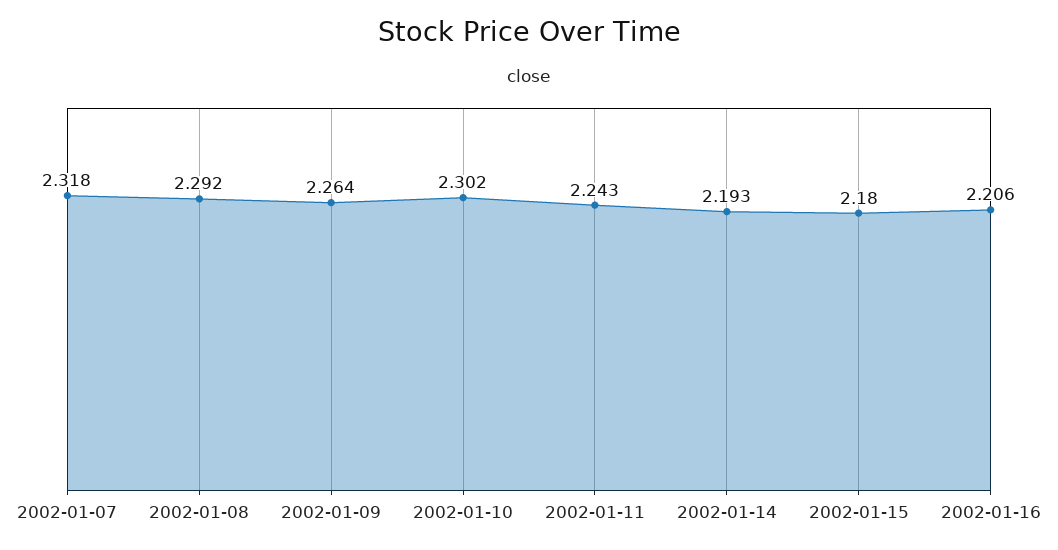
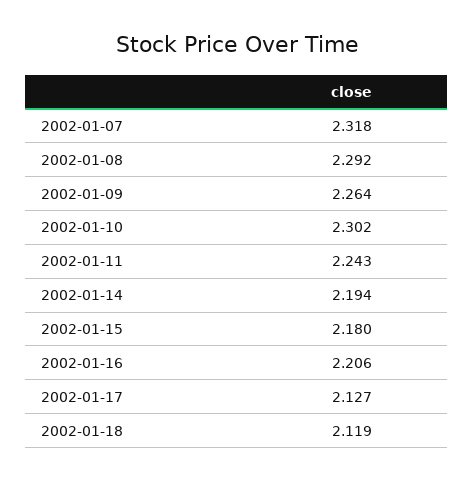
2002-01-14: 2.193 -> 2.194
2002-01-17: none -> 2.127
2002-01-18: none -> 2.119

